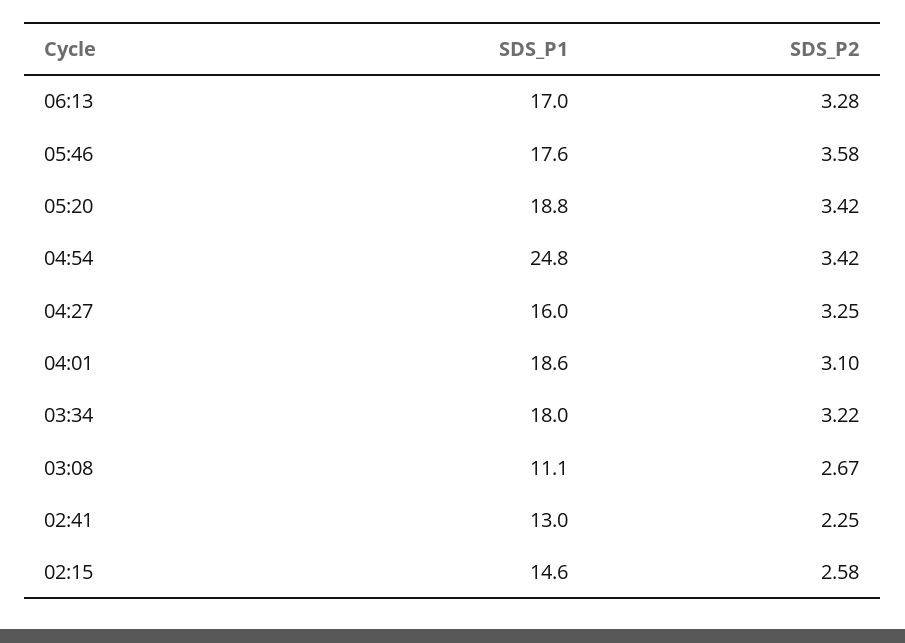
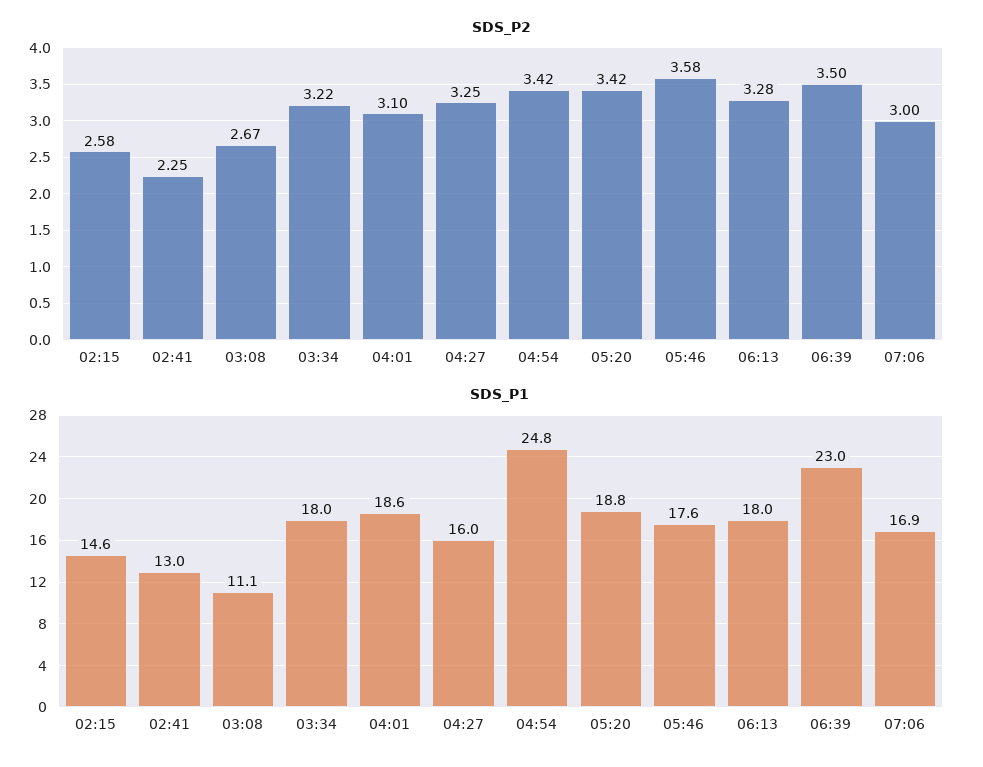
SDS_P1, 06:13: 17 -> 18
SDS_P2, 06:39: none -> 3.5
SDS_P2, 07:06: none -> 3
SDS_P1, 06:39: none -> 23
SDS_P1, 07:06: none -> 16.9

